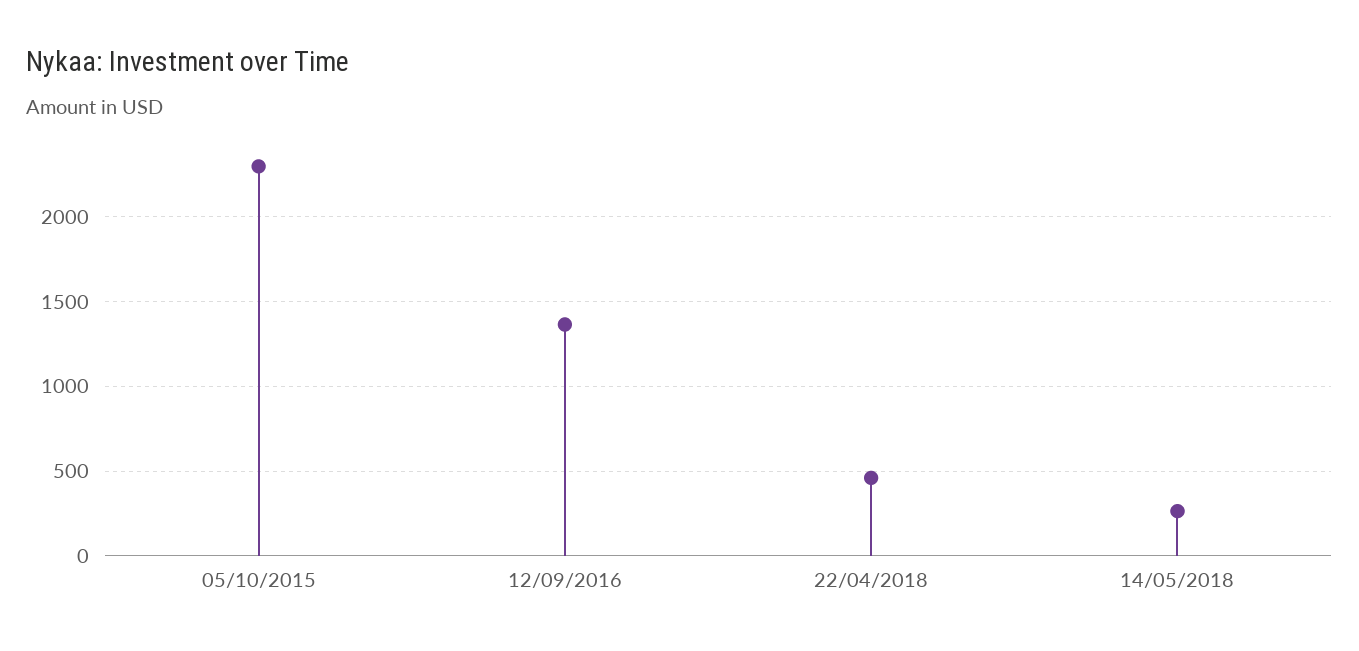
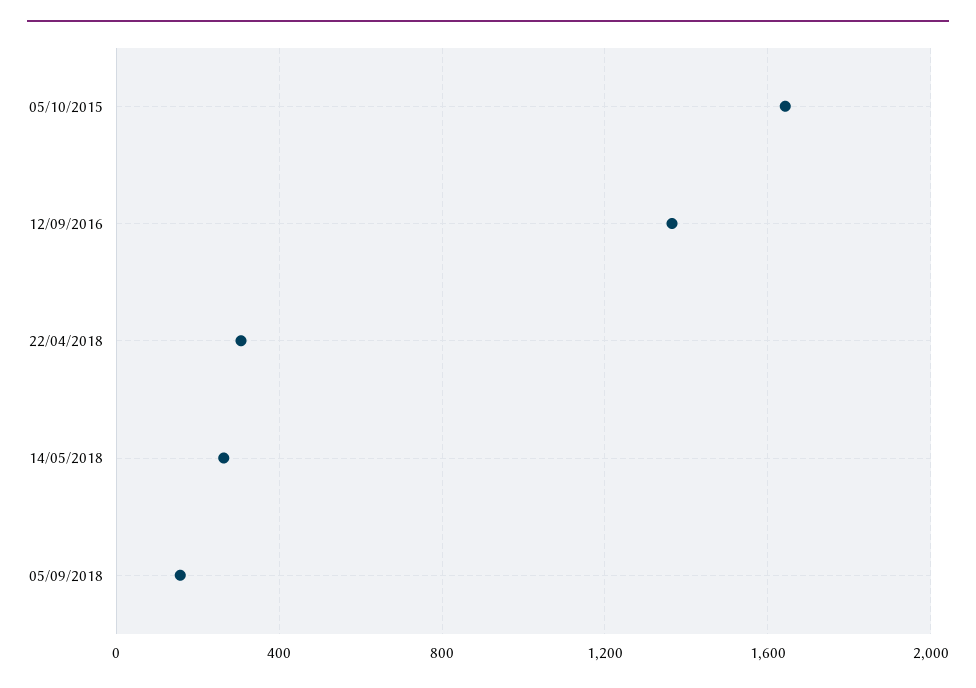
05/10/2015: 2300 -> 1650
22/04/2018: 450 -> 300
05/09/2018: none -> 150

